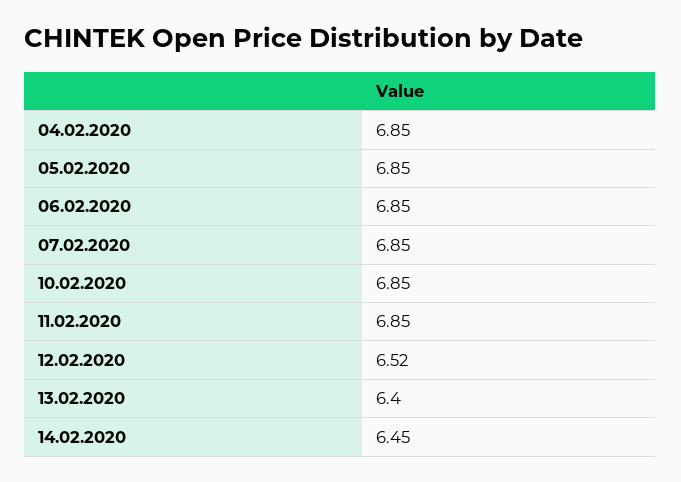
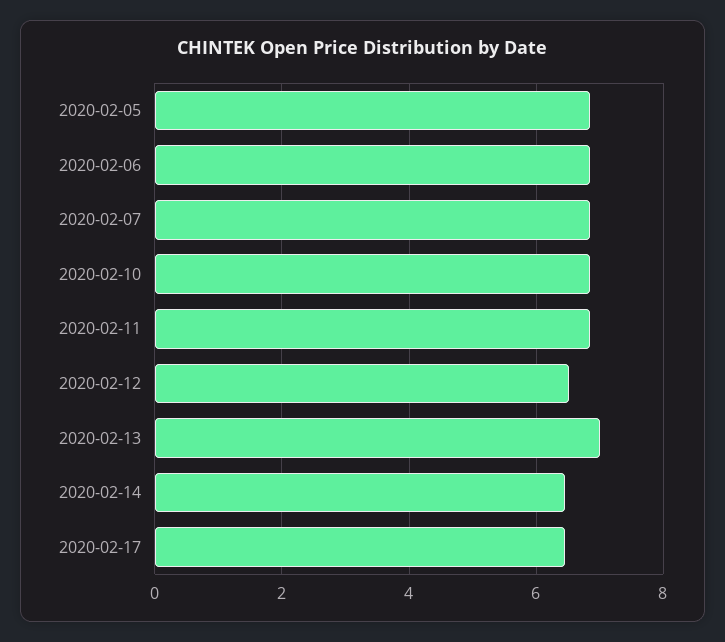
04.02.2020: 6.85 -> none
13.02.2020: 6.4 -> 7
2020-02-17: none -> 6.4

